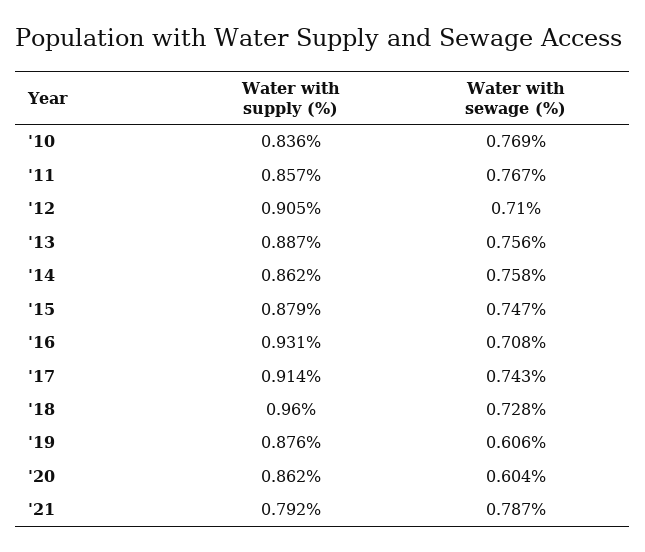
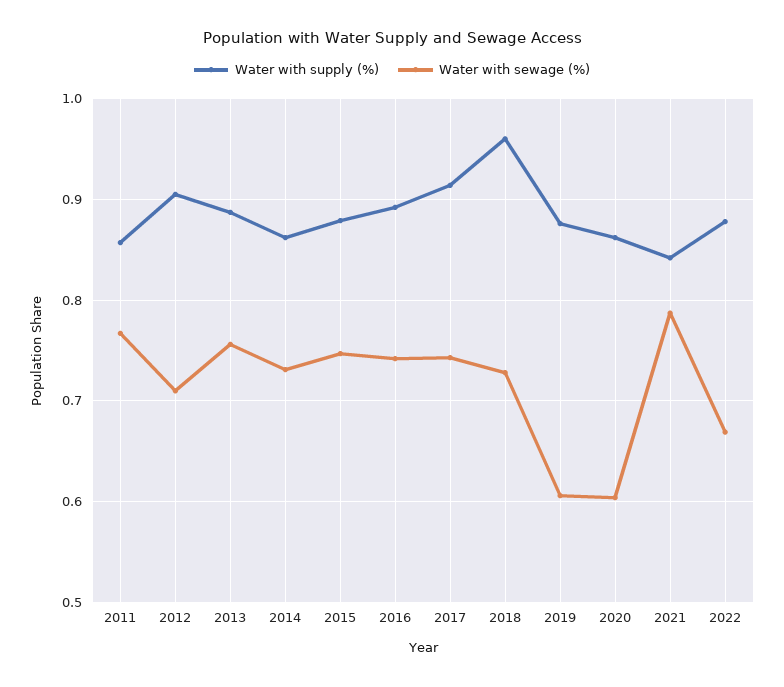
Water with supply (%), '10: 0.836 -> none
Water with sewage (%), '10: 0.769 -> none
Water with sewage (%), '14: 0.758 -> 0.73
Water with supply (%), '16: 0.931 -> 0.89
Water with sewage (%), '16: 0.708 -> 0.74
Water with supply (%), '21: 0.792 -> 0.84
Water with supply (%), 2022: none -> 0.88
Water with sewage (%), 2022: none -> 0.67

